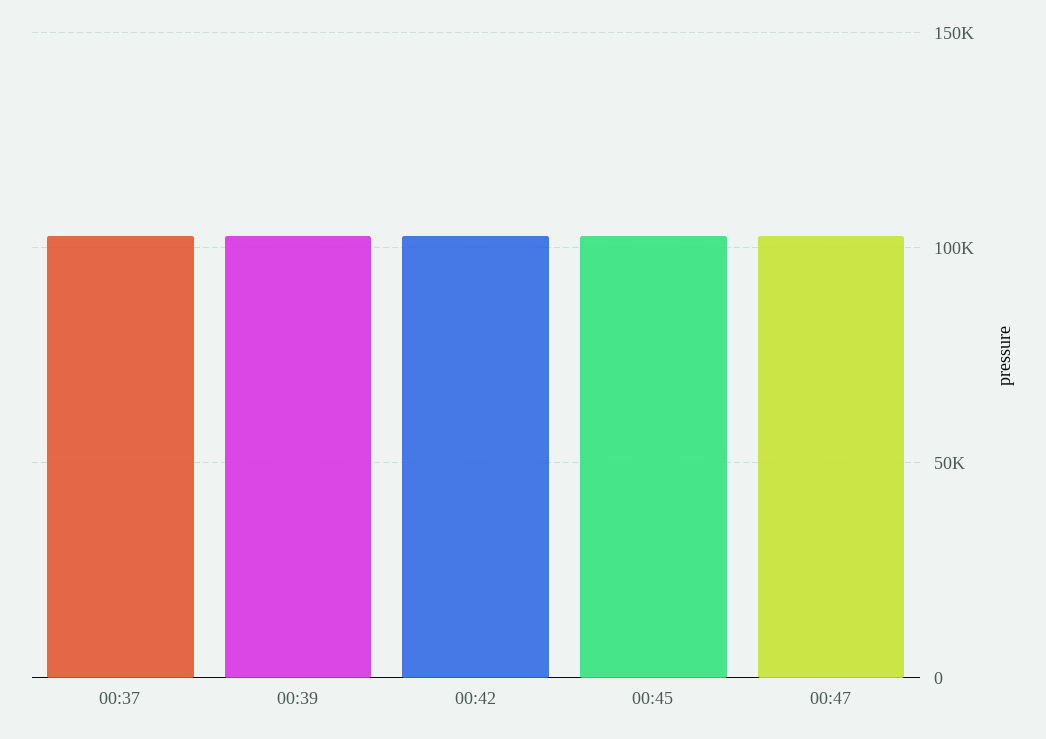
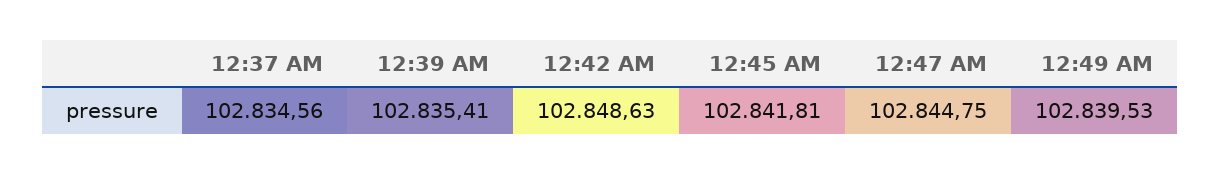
12:49 AM: none -> 102839.53

